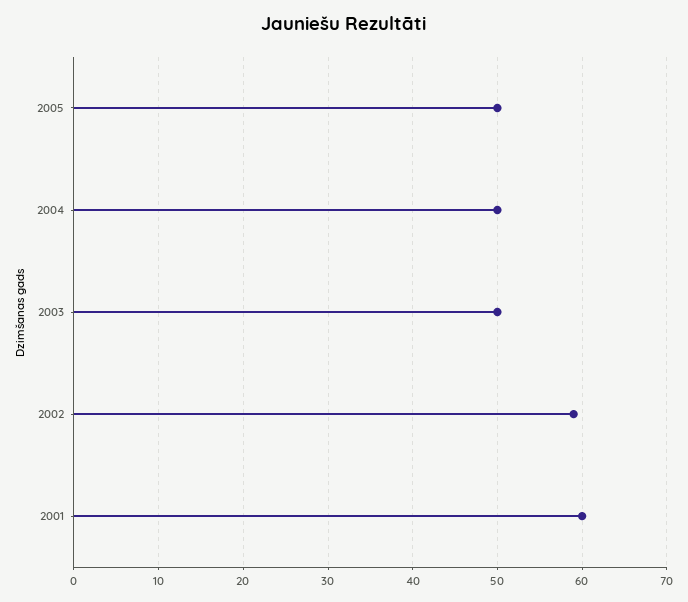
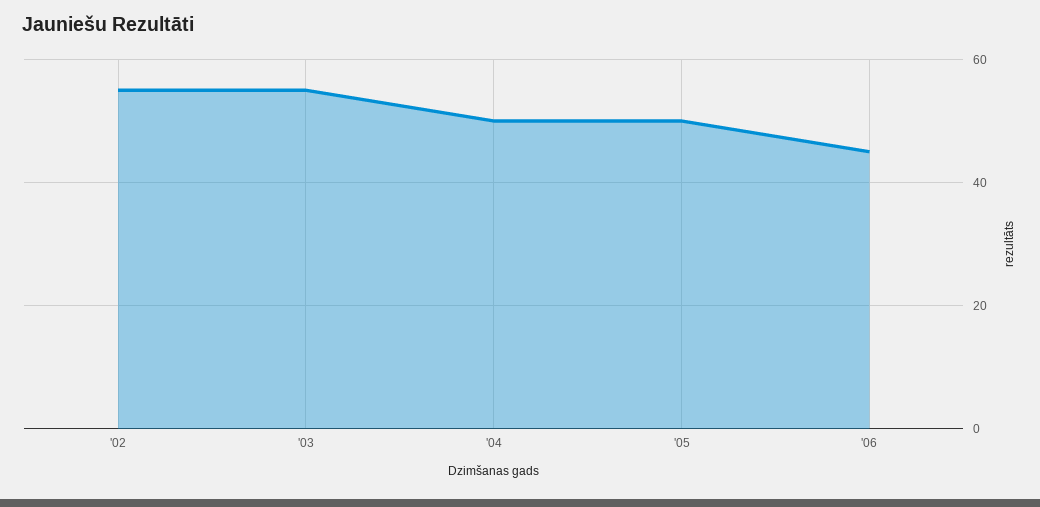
2003: 50 -> 55
2002: 59 -> 55
2001: 60 -> none
'06: none -> 45

